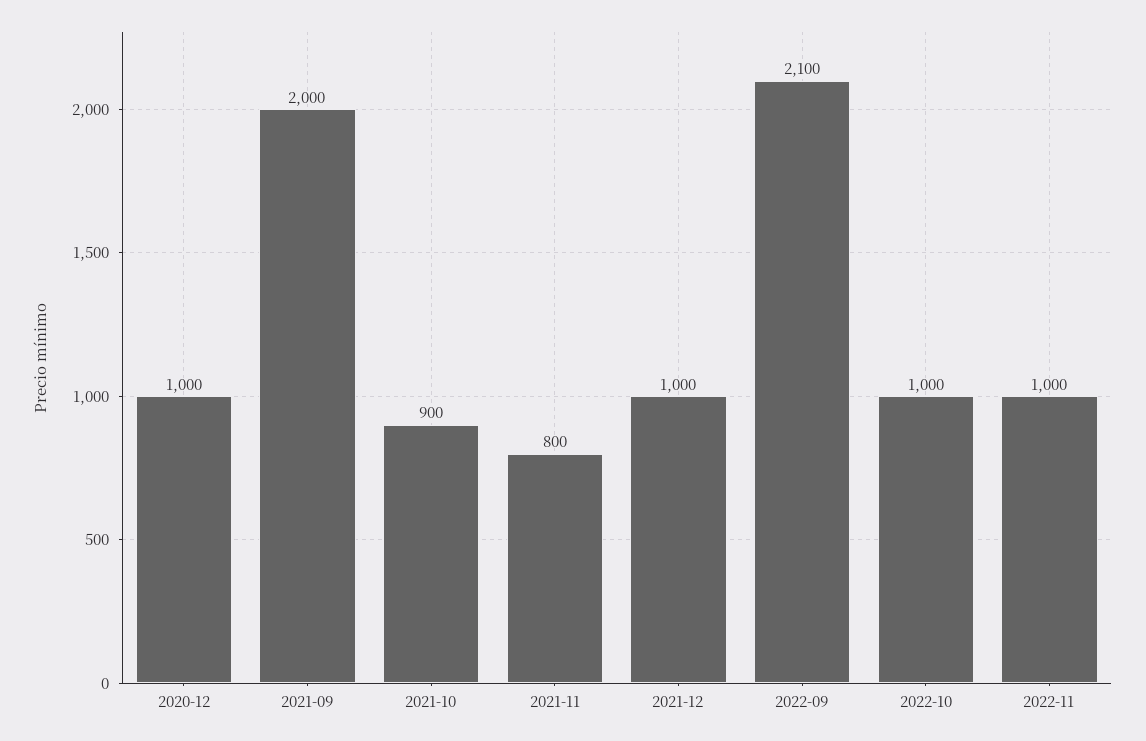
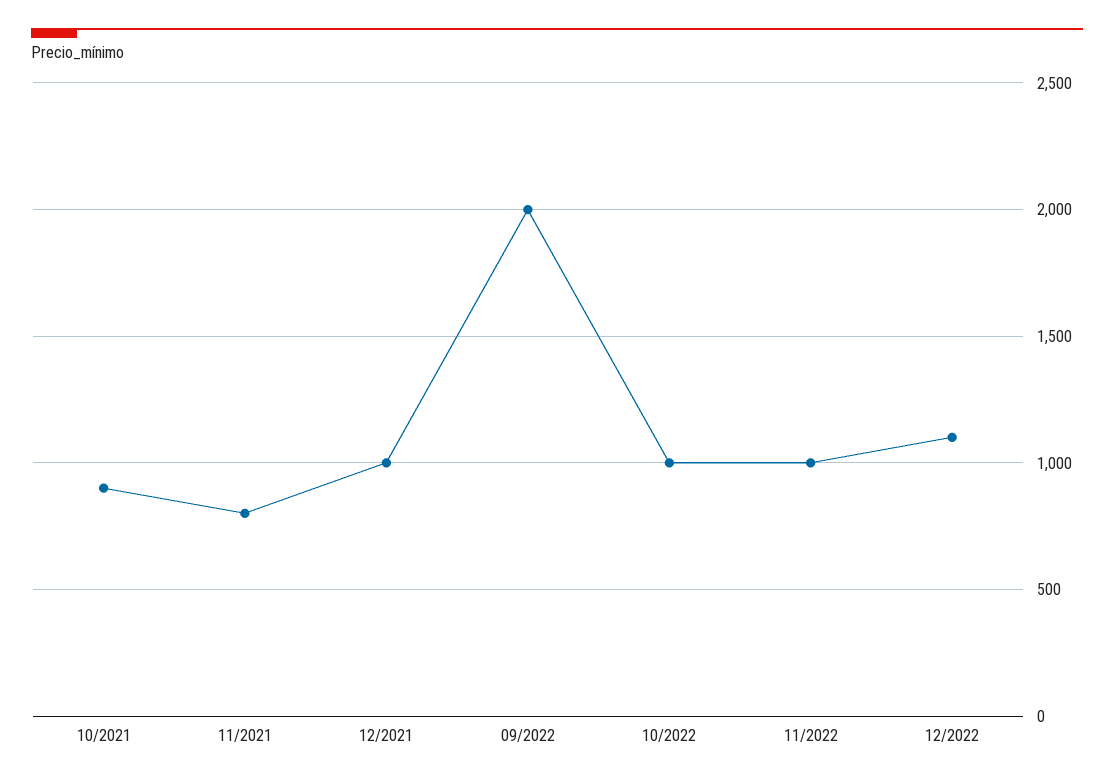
2020-12: 1000 -> none
2021-09: 2000 -> none
2022-09: 2100 -> 2000
12/2022: none -> 1100

